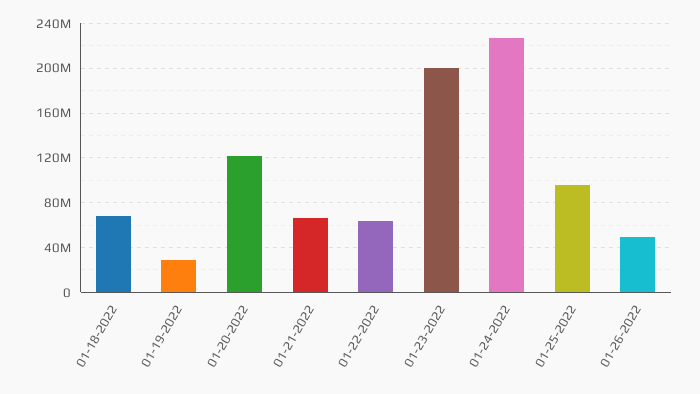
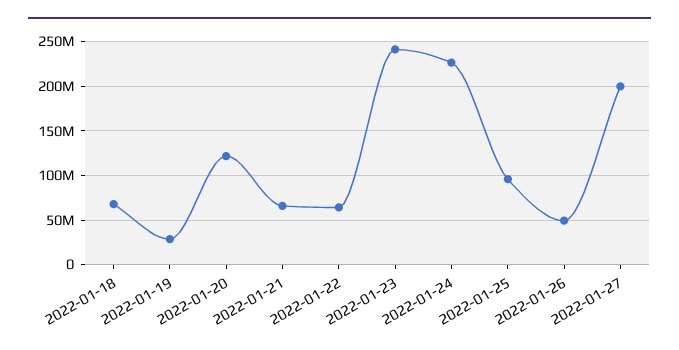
01-23-2022: 200000000 -> 240000000
2022-01-27: none -> 200000000

